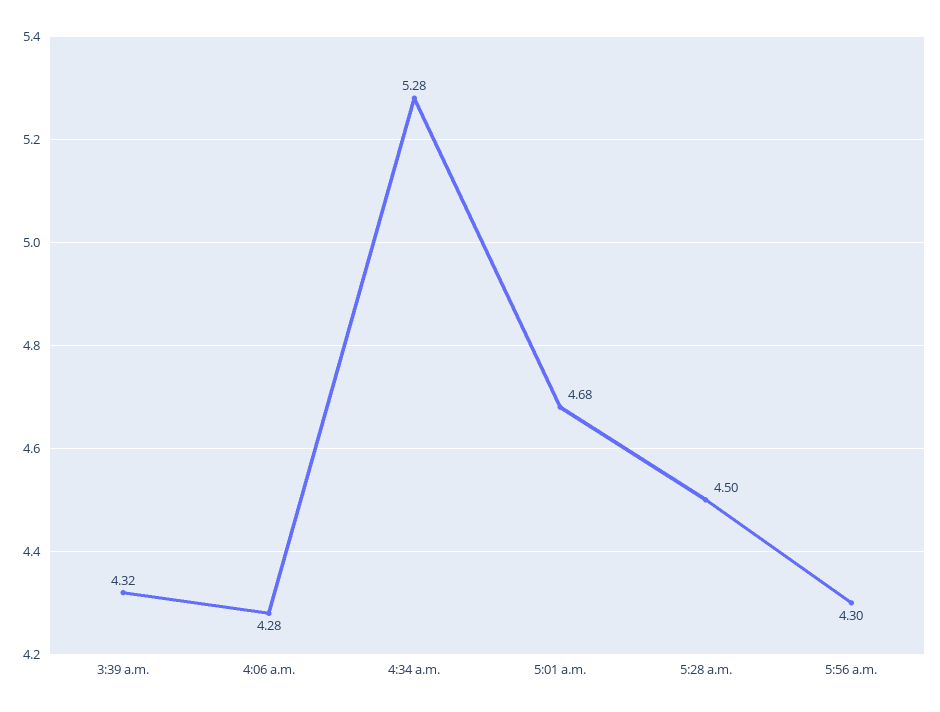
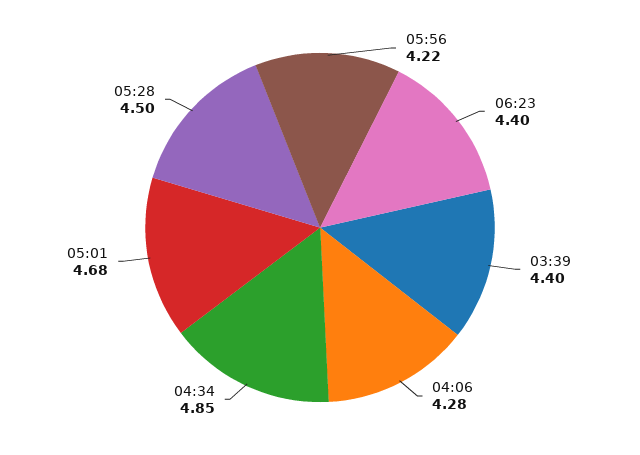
3:39 a.m.: 4.32 -> 4.4
4:34 a.m.: 5.28 -> 4.85
5:56 a.m.: 4.3 -> 4.22
06:23: none -> 4.4

